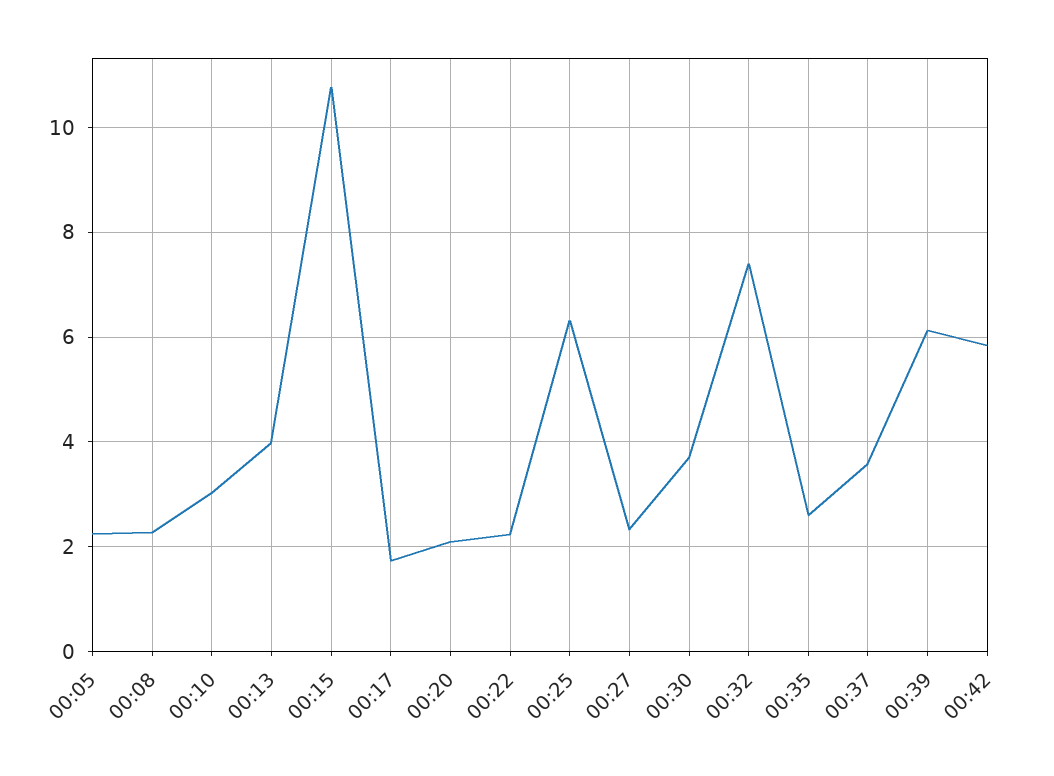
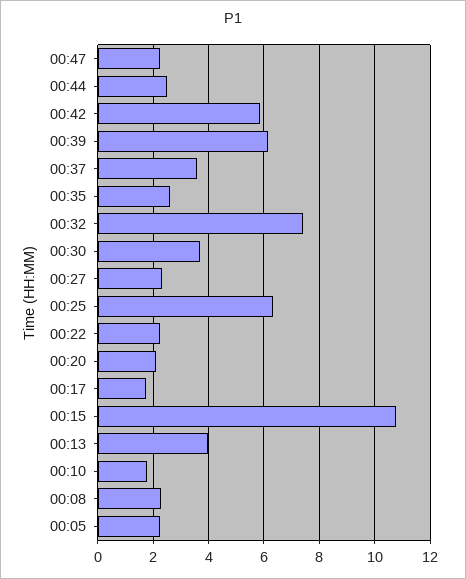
00:10: 3 -> 1.75
00:47: none -> 2.25
00:44: none -> 2.5

